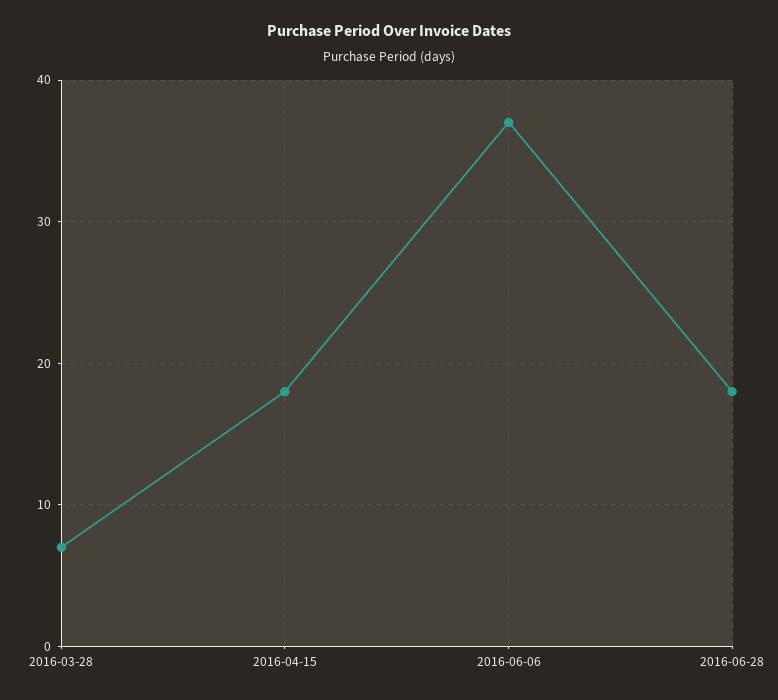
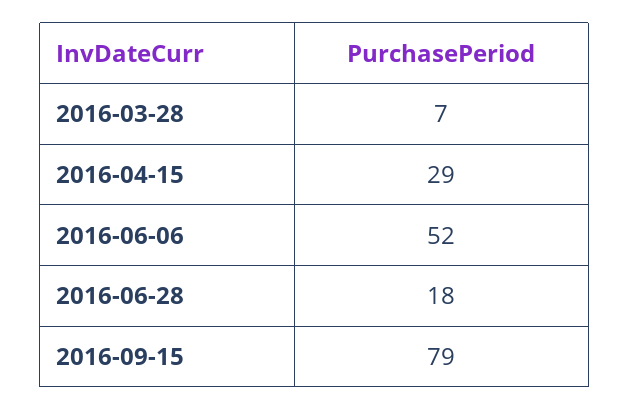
2016-04-15: 18 -> 29
2016-06-06: 37 -> 52
2016-09-15: none -> 79

